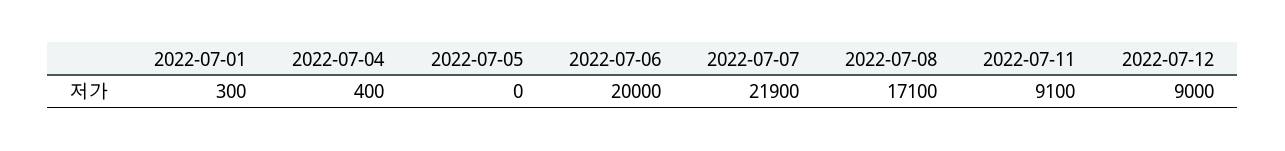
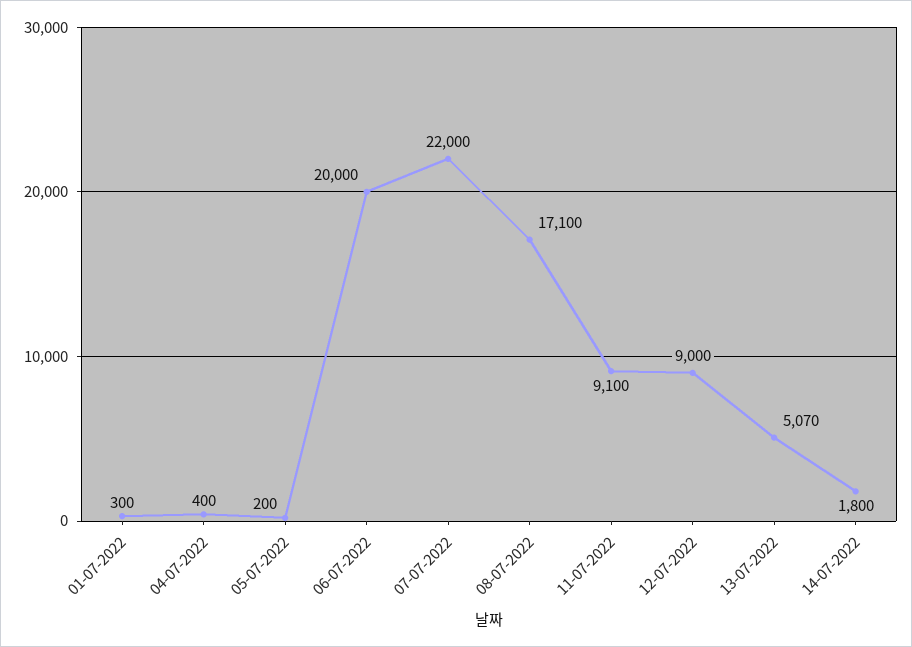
2022-07-05: 0 -> 200
2022-07-07: 21900 -> 22000
13-07-2022: none -> 5070
14-07-2022: none -> 1800

